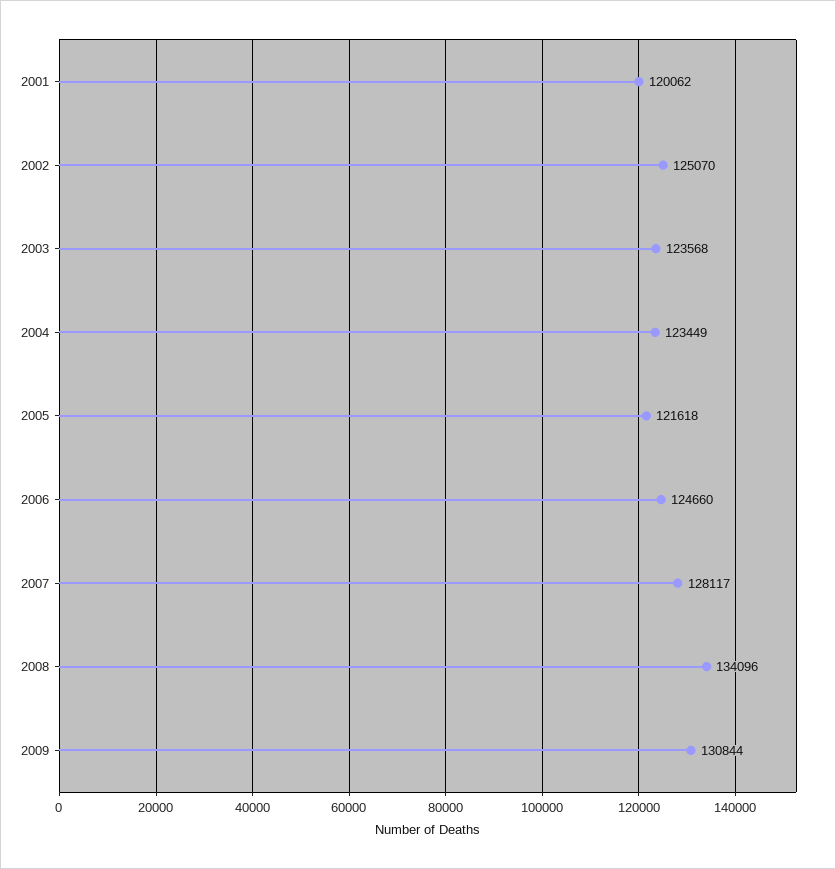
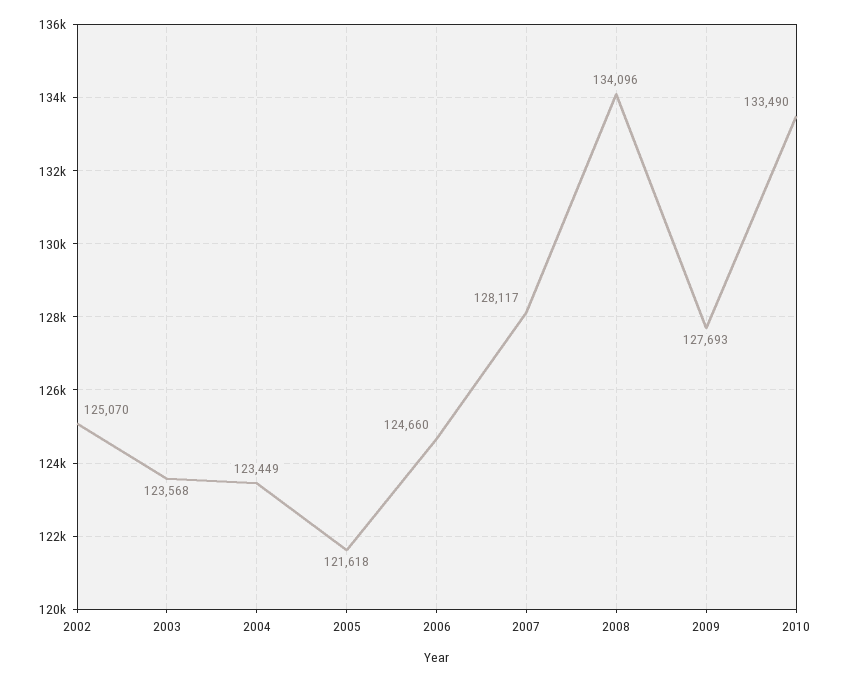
2001: 120062 -> none
2009: 130844 -> 127693
2010: none -> 133490

